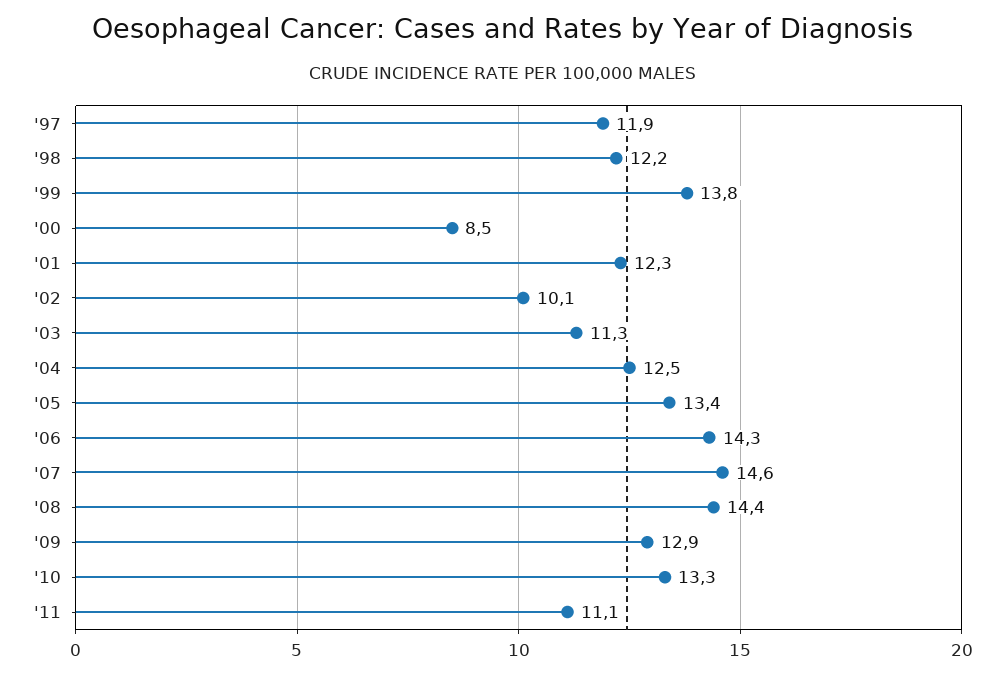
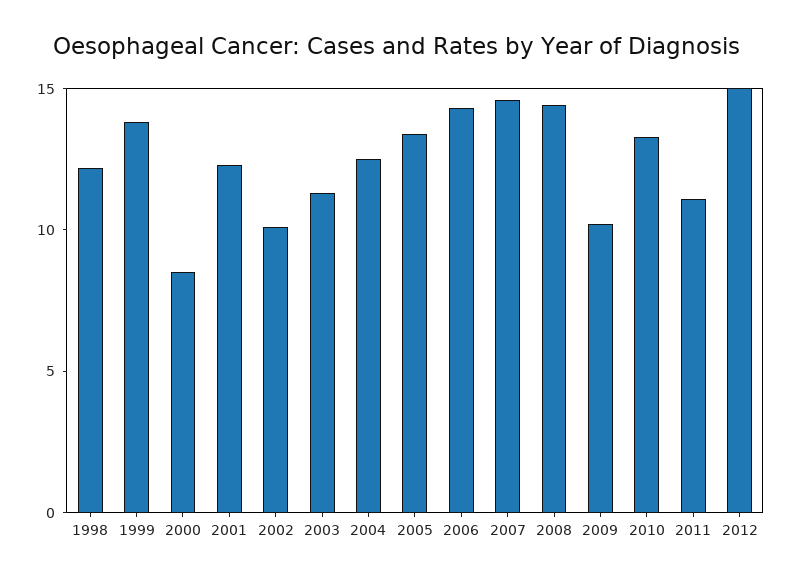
'97: 11.9 -> none
'09: 12.9 -> 10
2012: none -> 15

